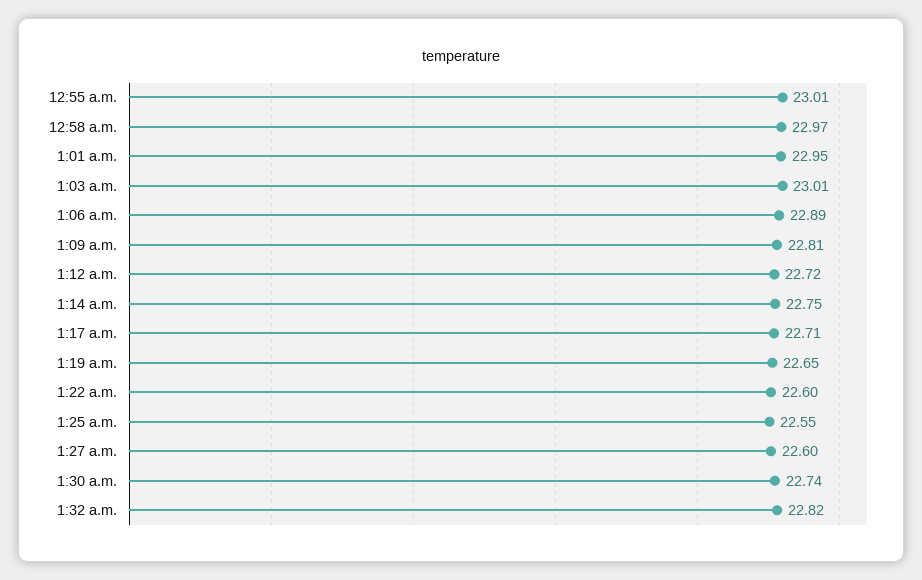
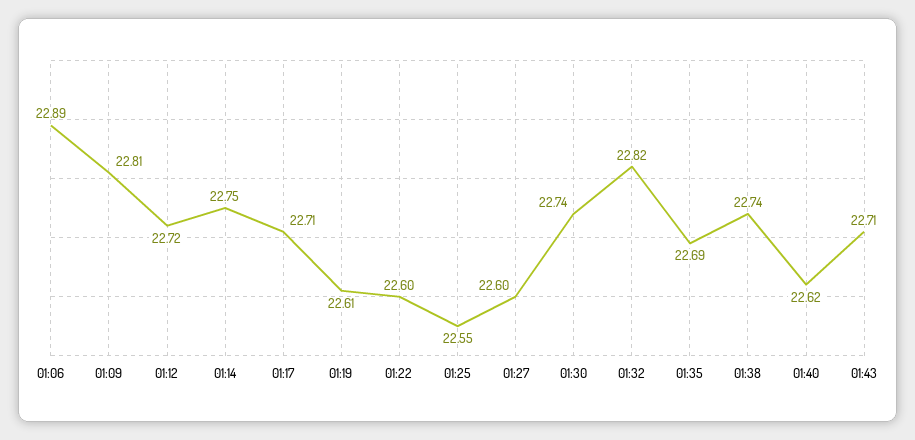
12:55 a.m.: 23.01 -> none
12:58 a.m.: 22.97 -> none
1:01 a.m.: 22.95 -> none
1:03 a.m.: 23.01 -> none
1:19 a.m.: 22.65 -> 22.61
01:35: none -> 22.69
01:38: none -> 22.74
01:40: none -> 22.62
01:43: none -> 22.71

